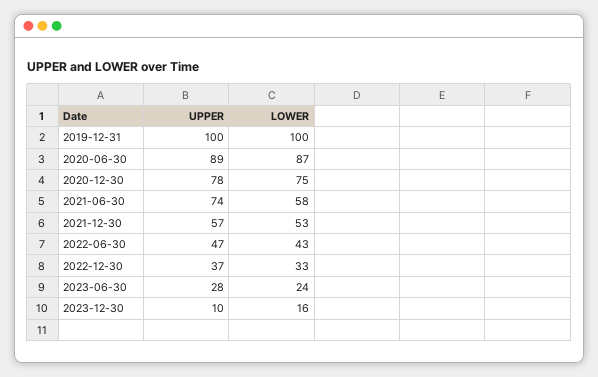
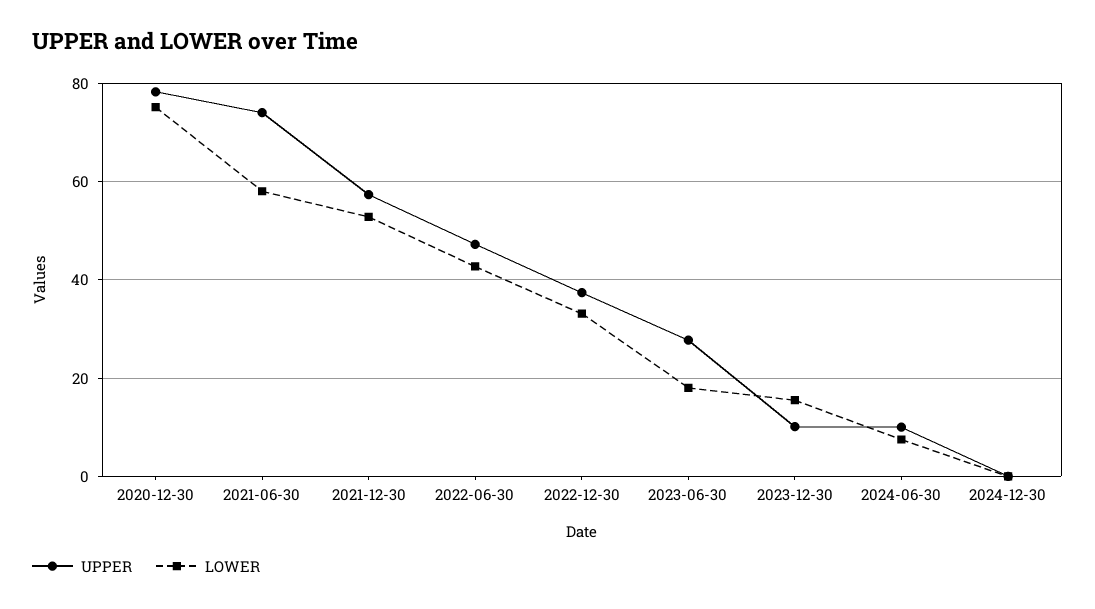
UPPER, 2019-12-31: 100 -> none
LOWER, 2019-12-31: 100 -> none
UPPER, 2020-06-30: 89 -> none
LOWER, 2020-06-30: 87 -> none
LOWER, 2023-06-30: 24 -> 18
UPPER, 2024-06-30: none -> 10
LOWER, 2024-06-30: none -> 8
UPPER, 2024-12-30: none -> 0
LOWER, 2024-12-30: none -> 0

